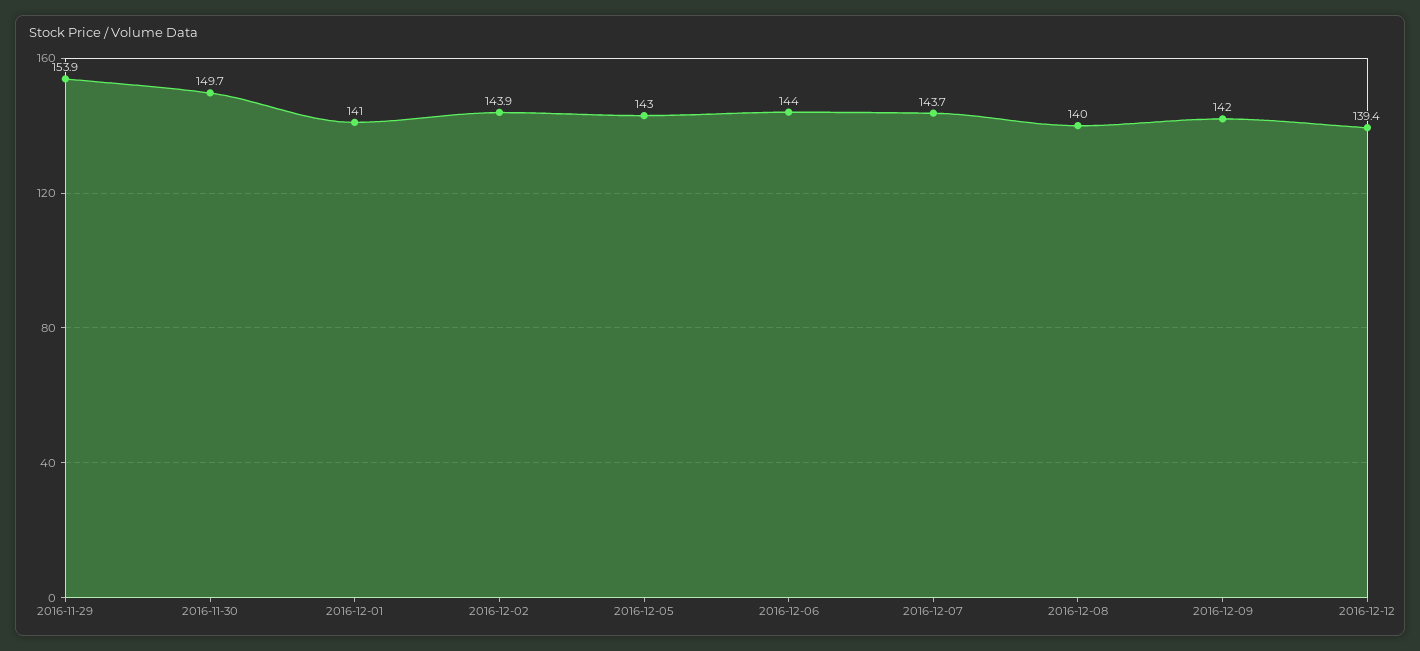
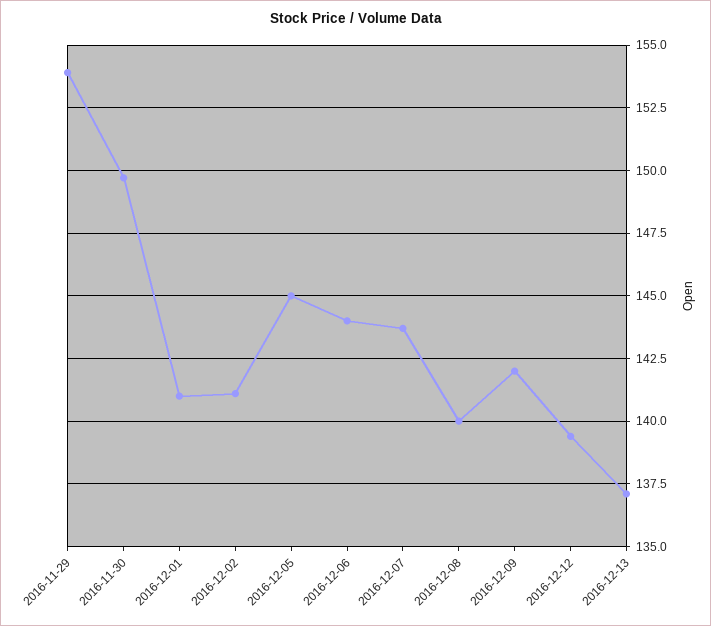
2016-12-02: 143.9 -> 141
2016-12-05: 143 -> 145
2016-12-13: none -> 137

